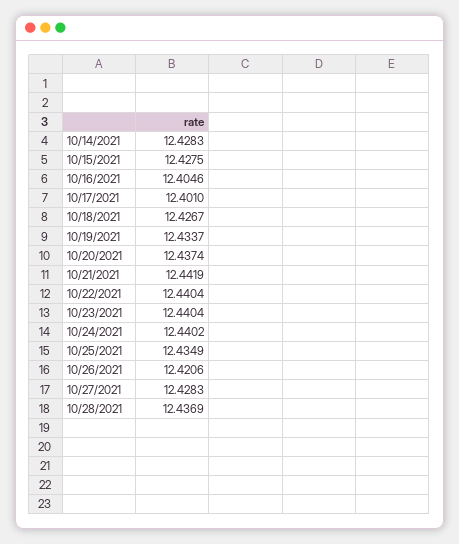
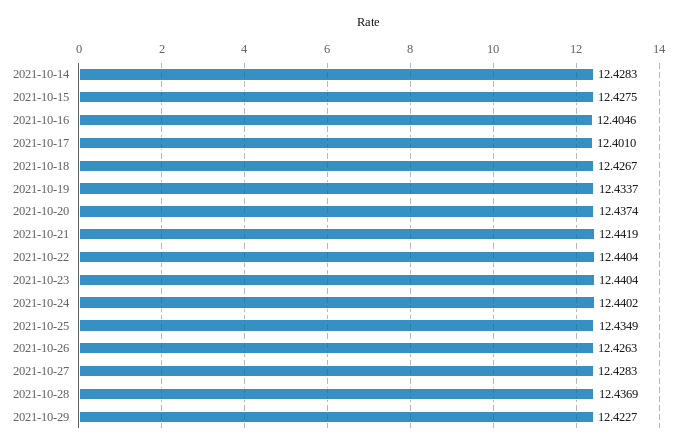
10/26/2021: 12.4206 -> 12.4263
2021-10-29: none -> 12.4227

